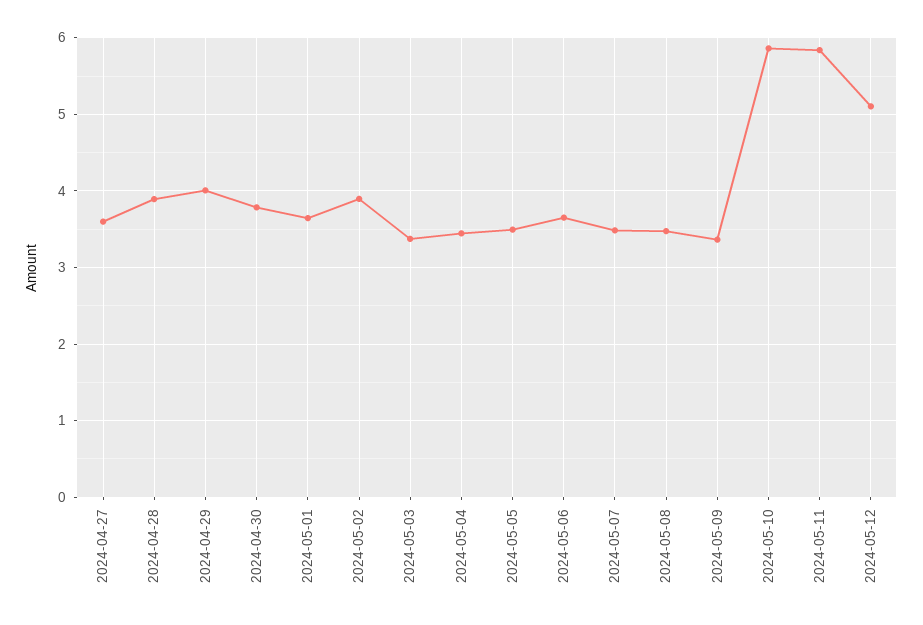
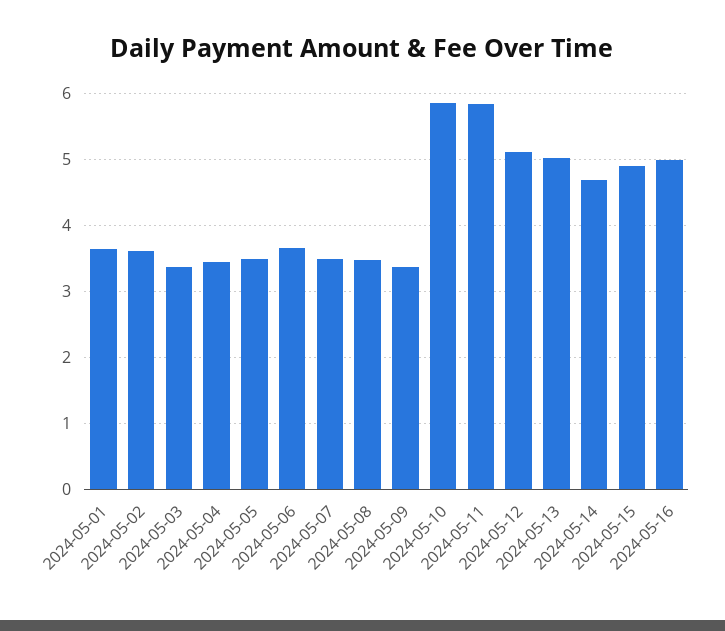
2024-04-27: 3.6 -> none
2024-04-28: 3.9 -> none
2024-04-29: 4 -> none
2024-04-30: 3.8 -> none
2024-05-02: 3.9 -> 3.6
2024-05-13: none -> 5
2024-05-14: none -> 4.7
2024-05-15: none -> 4.9
2024-05-16: none -> 5

